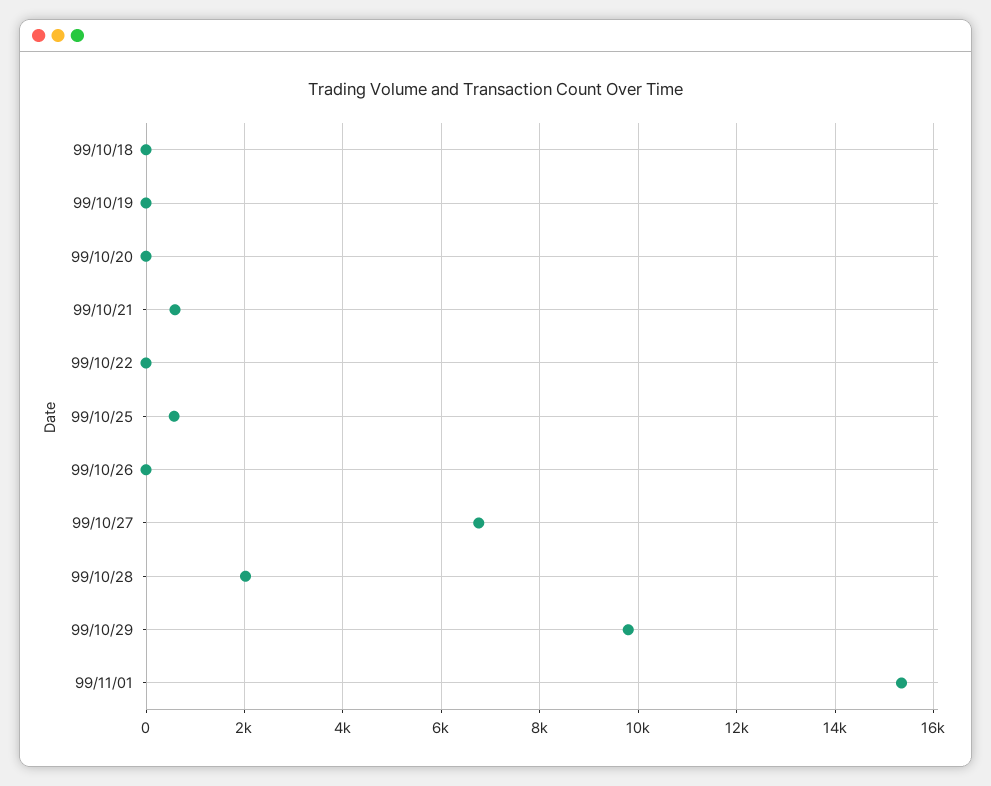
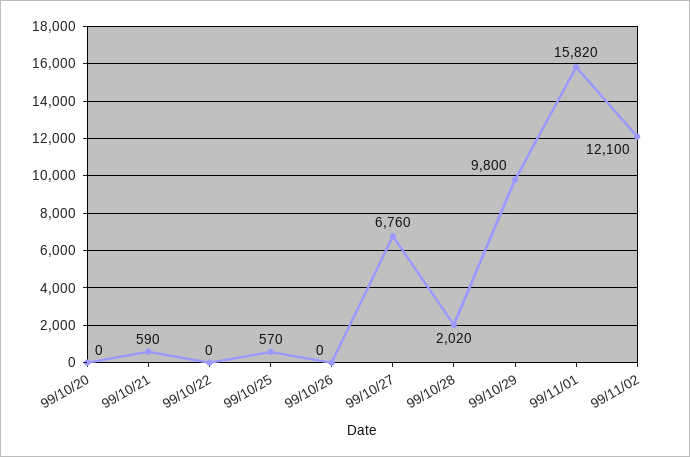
99/10/18: 0 -> none
99/10/19: 0 -> none
99/11/01: 15400 -> 15820
99/11/02: none -> 12100

